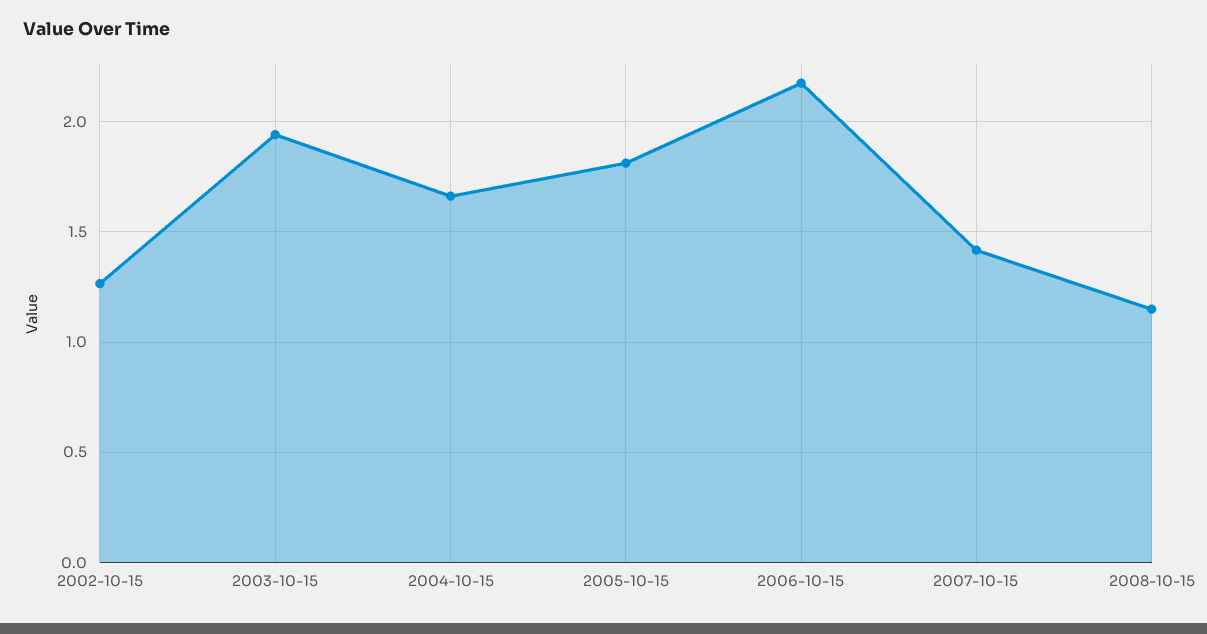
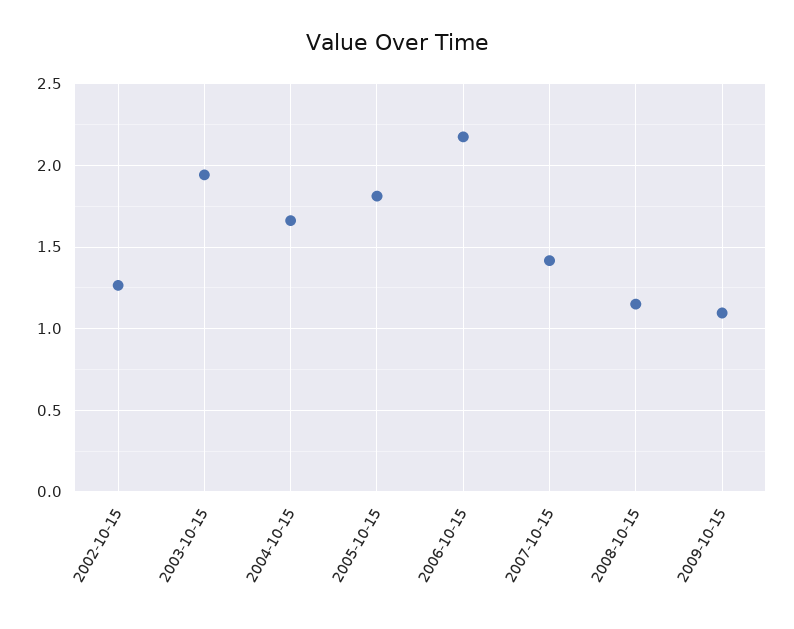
2009-10-15: none -> 1.1

